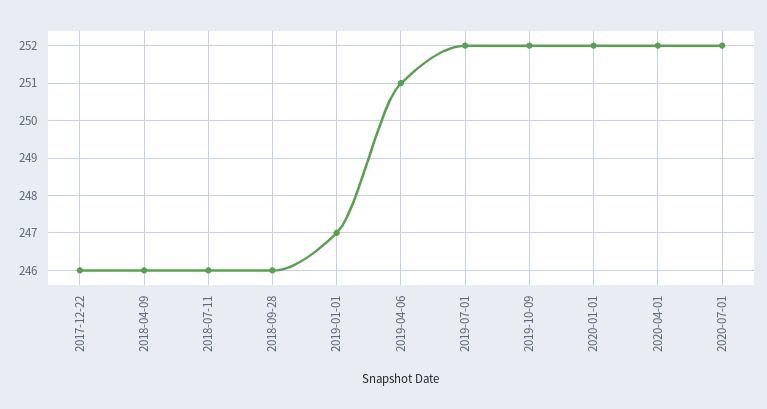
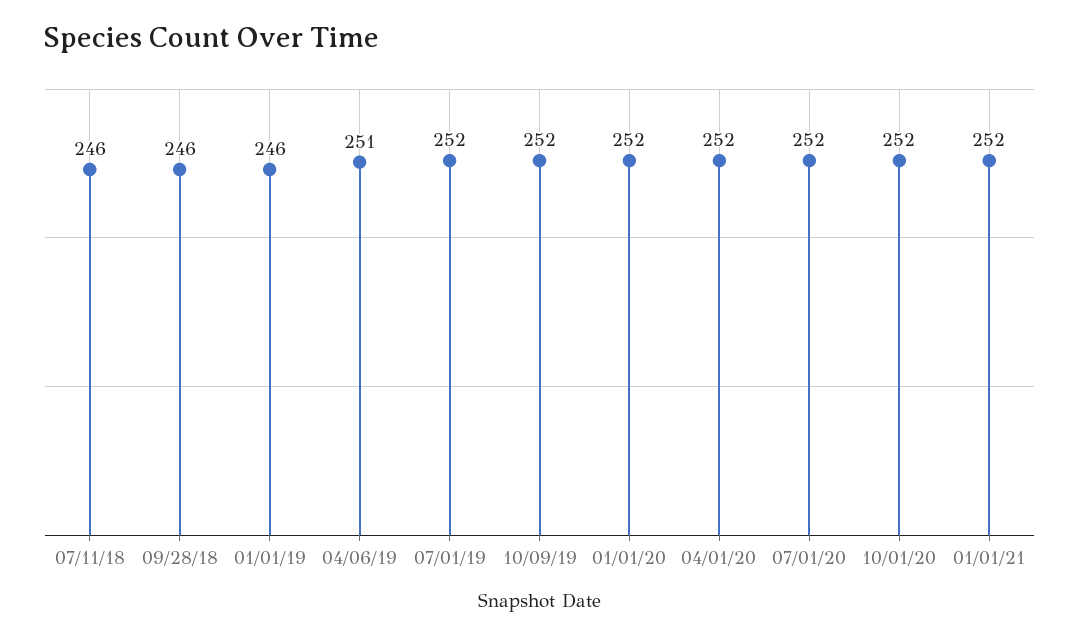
2017-12-22: 246 -> none
2018-04-09: 246 -> none
2019-01-01: 247 -> 246
10/01/20: none -> 252
01/01/21: none -> 252

